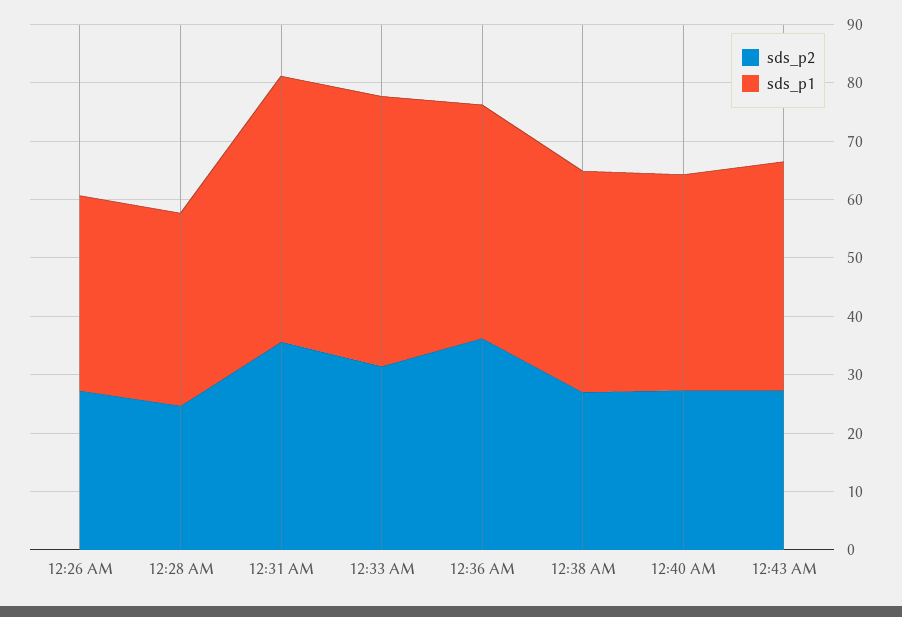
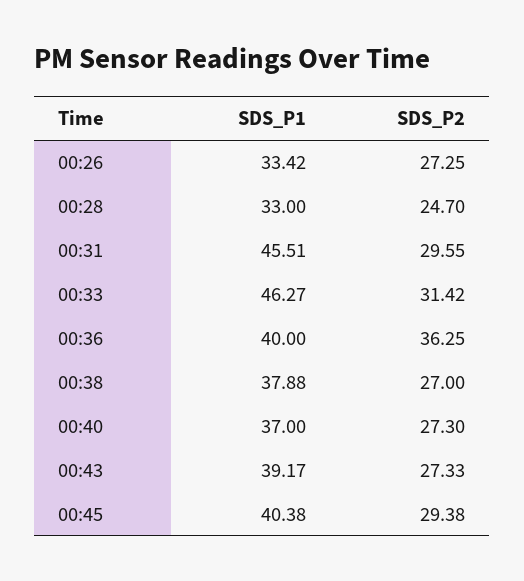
sds_p2, 12:31 AM: 36 -> 29.55
sds_p1, 00:45: none -> 40.38
sds_p2, 00:45: none -> 29.38

